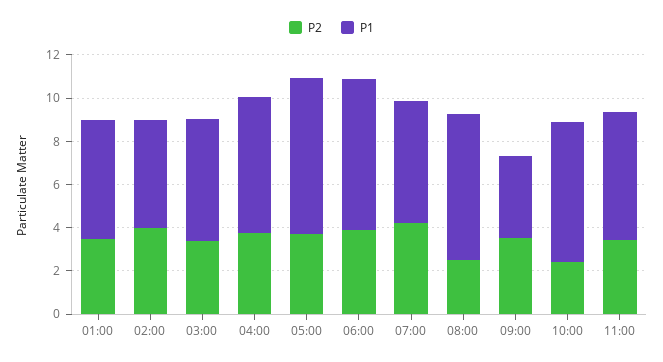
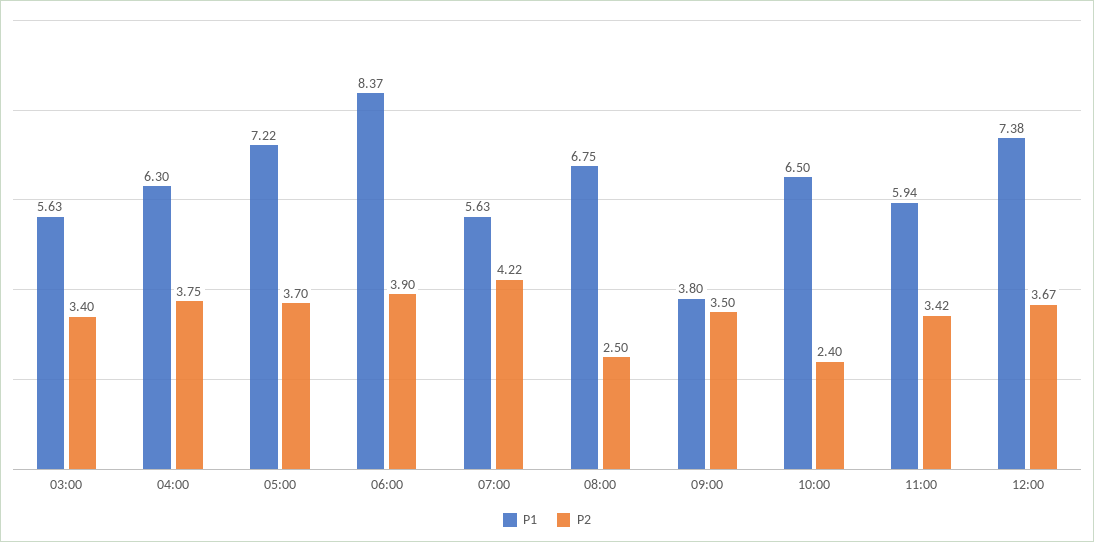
P2, 01:00: 3.5 -> none
P1, 01:00: 5.5 -> none
P2, 02:00: 4 -> none
P1, 02:00: 5 -> none
P1, 06:00: 7 -> 8.37
P1, 12:00: none -> 7.38
P2, 12:00: none -> 3.67

